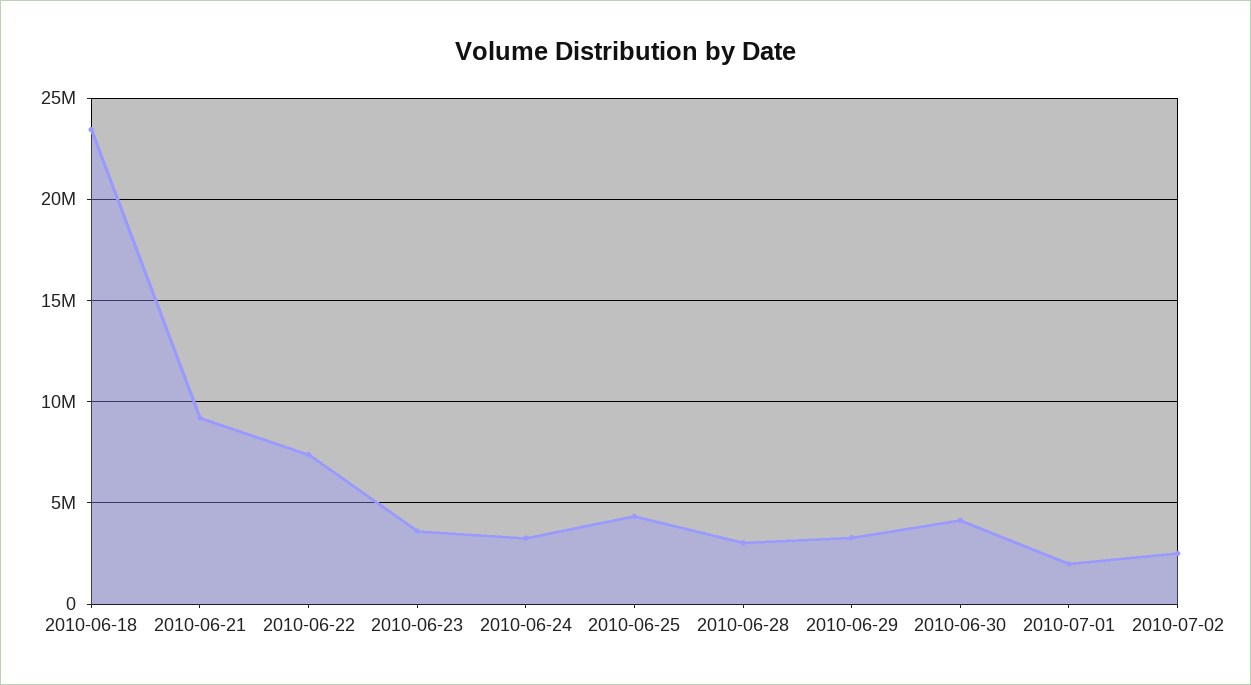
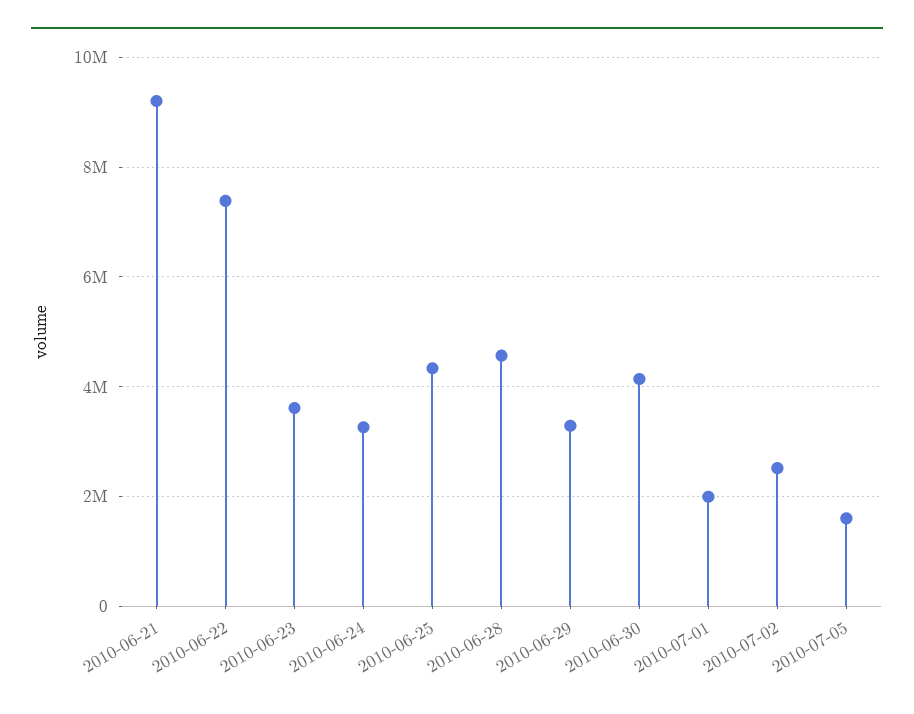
2010-06-18: 23500000 -> none
2010-06-28: 3000000 -> 4600000
2010-07-05: none -> 1600000

